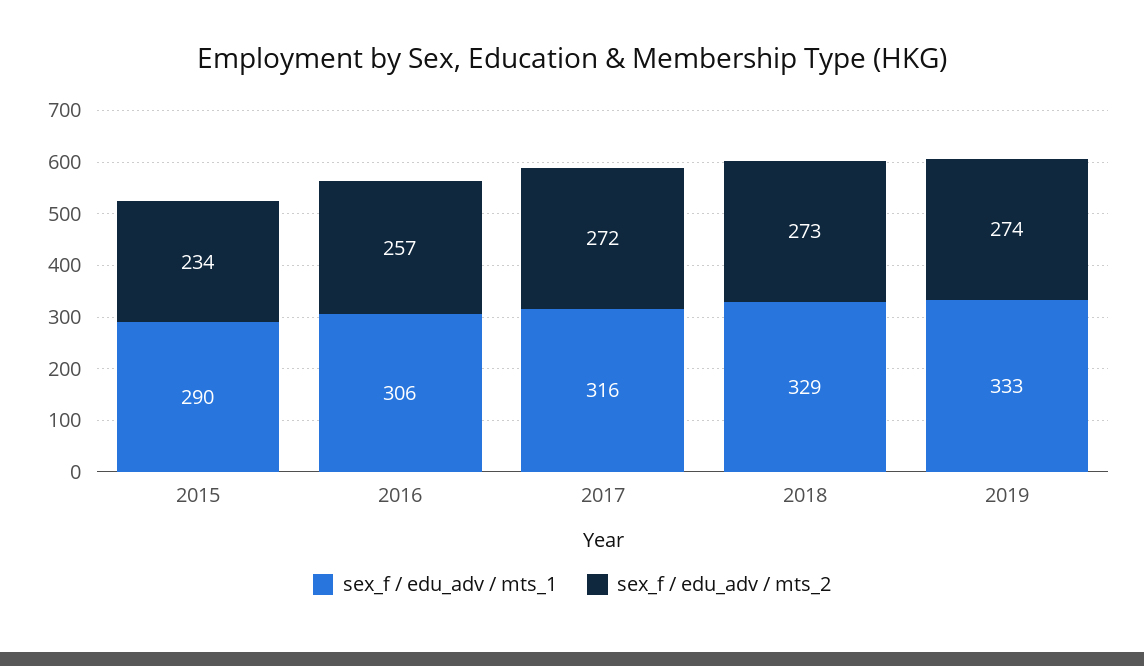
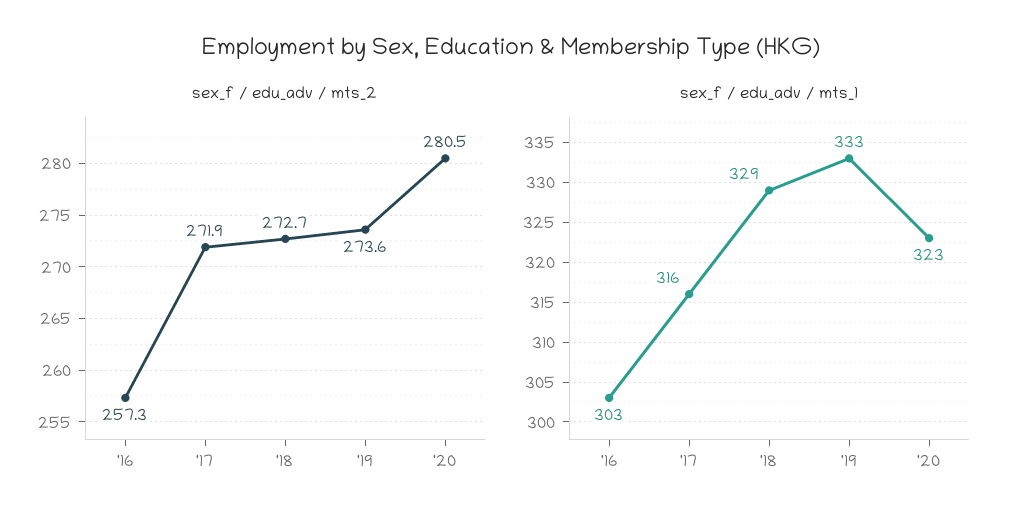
sex_f / edu_adv / mts_1, 2015: 290 -> none
sex_f / edu_adv / mts_2, 2015: 234 -> none
sex_f / edu_adv / mts_1, 2016: 306 -> 303
sex_f / edu_adv / mts_2, '20: none -> 280.5
sex_f / edu_adv / mts_1, '20: none -> 323

